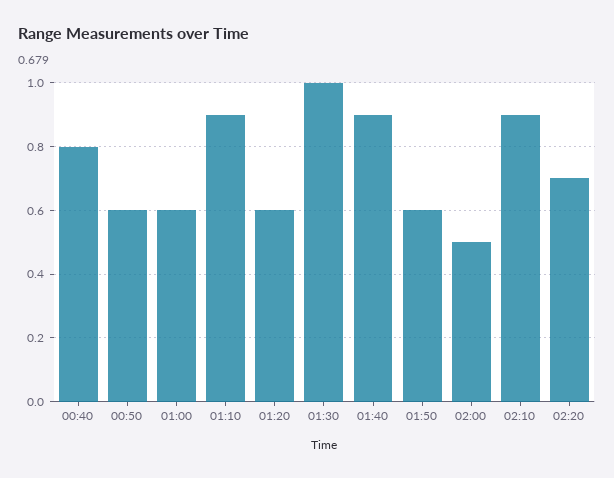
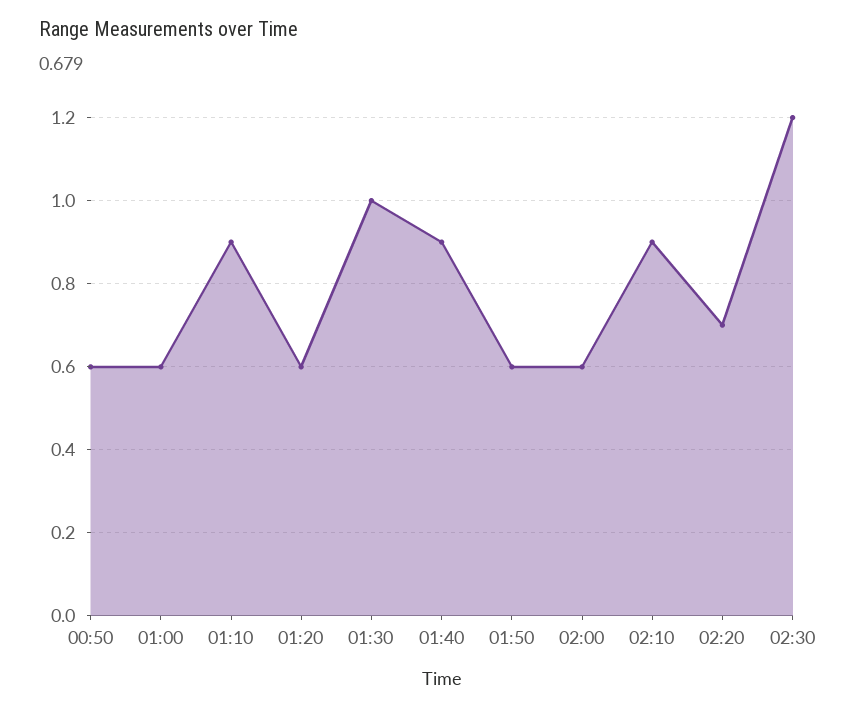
00:40: 0.8 -> none
02:00: 0.5 -> 0.6
02:30: none -> 1.2

